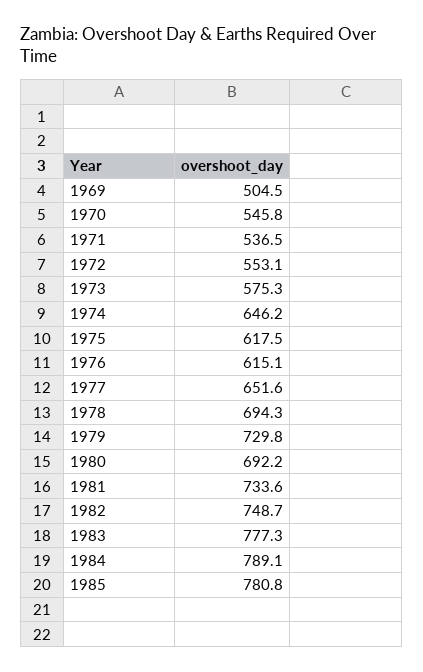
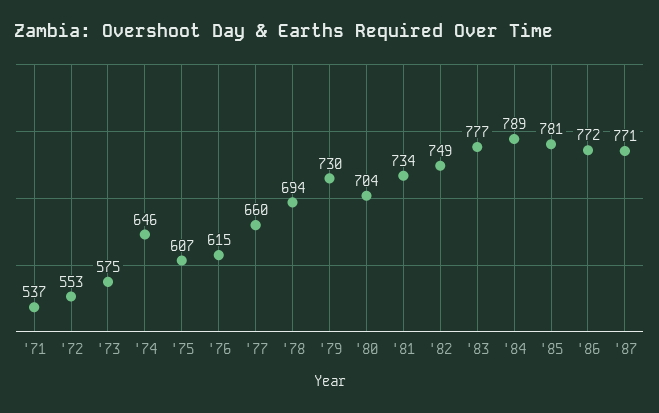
1969: 504.5 -> none
1970: 545.8 -> none
1975: 617.5 -> 607
1977: 651.6 -> 660
1980: 692.2 -> 704
'86: none -> 772
'87: none -> 771

